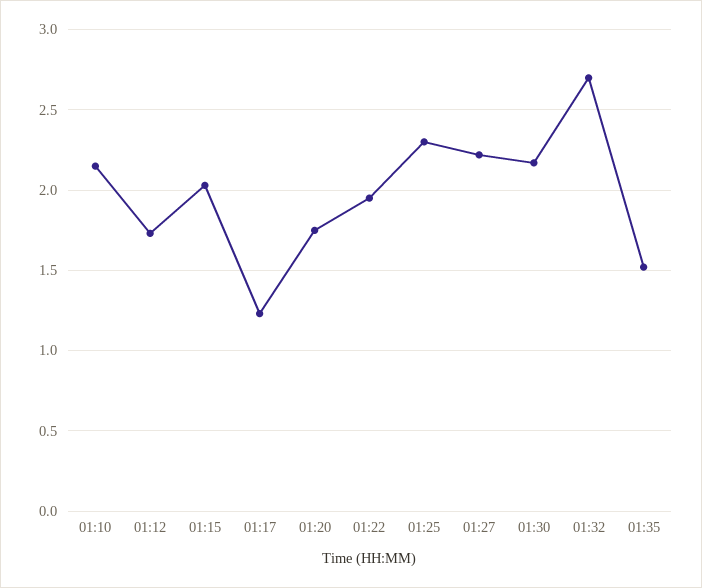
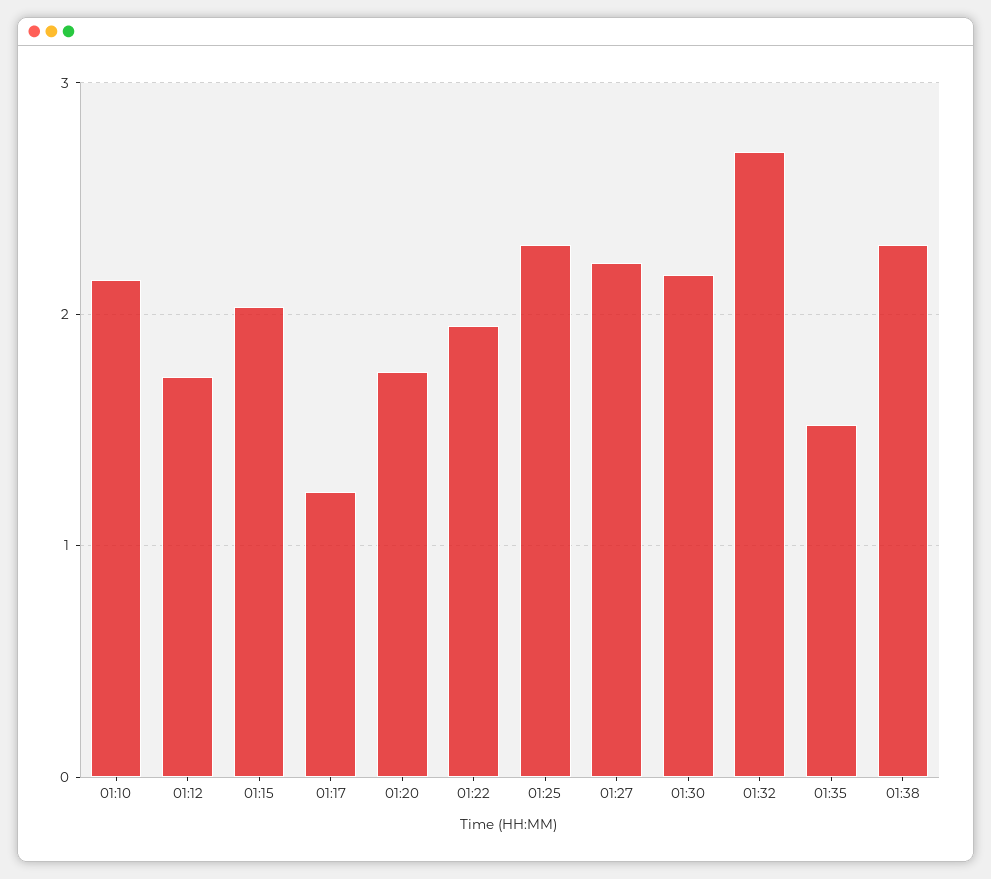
01:38: none -> 2.3

